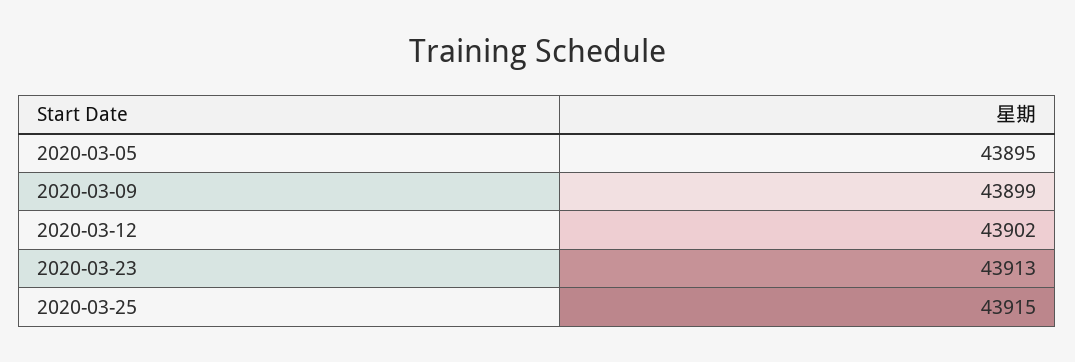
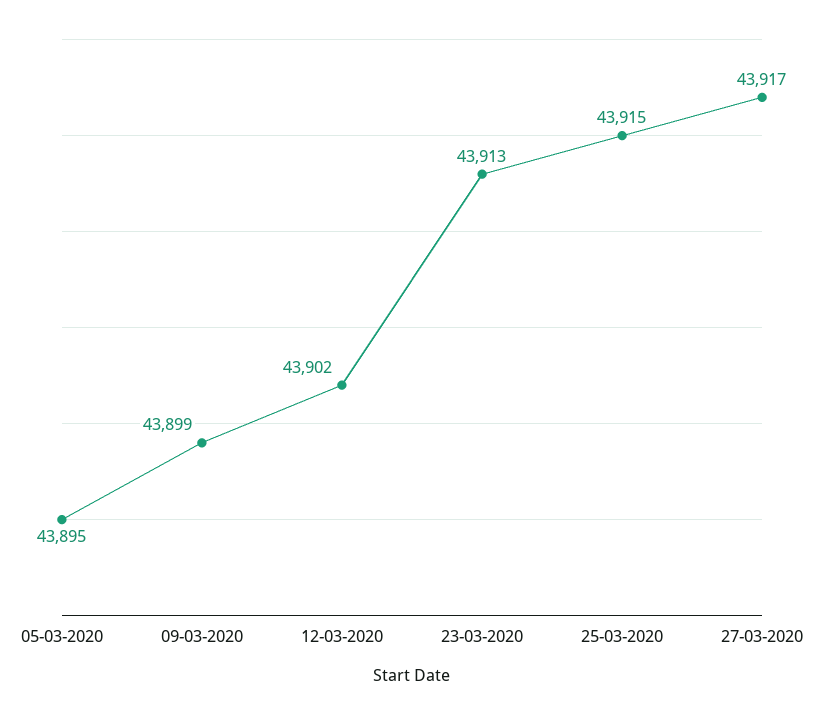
27-03-2020: none -> 43917

